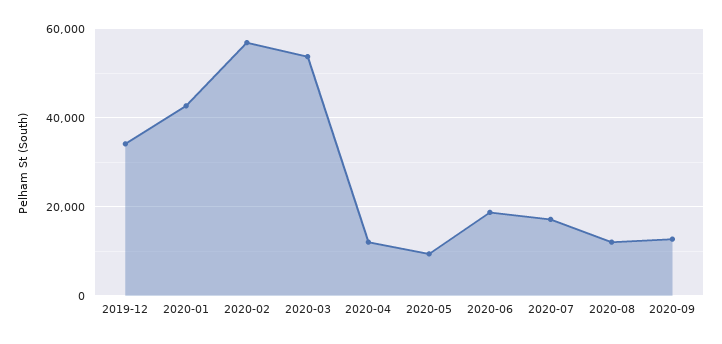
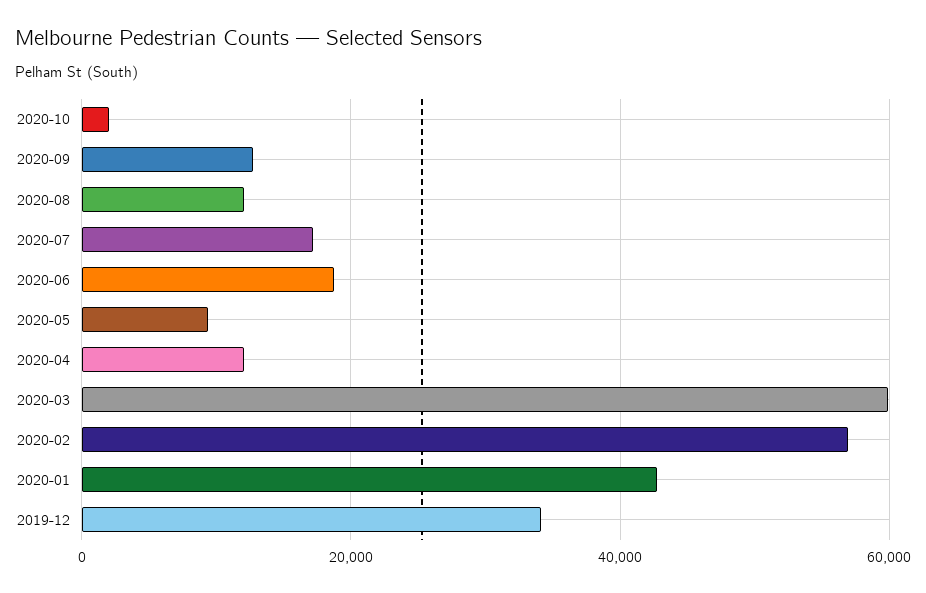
2020-03: 54000 -> 60000
2020-10: none -> 2000

